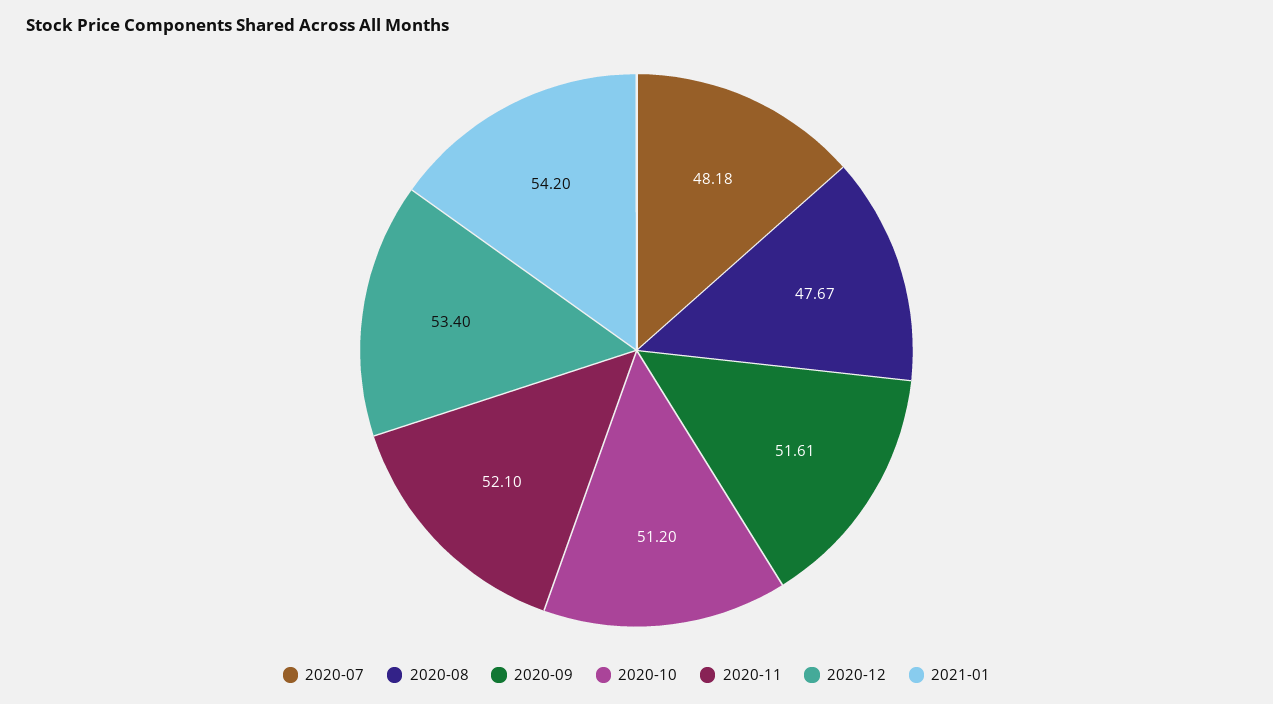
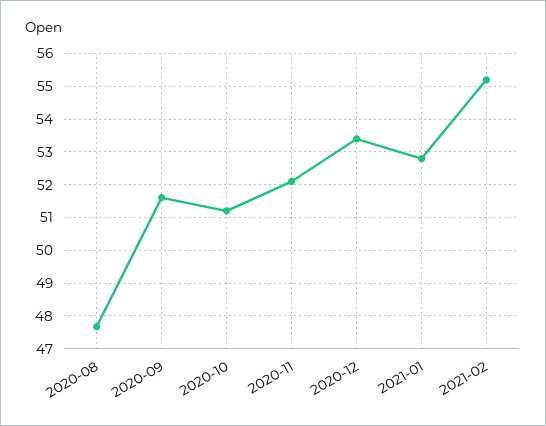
2020-07: 48.18 -> none
2021-01: 54.2 -> 52.8
2021-02: none -> 55.2

